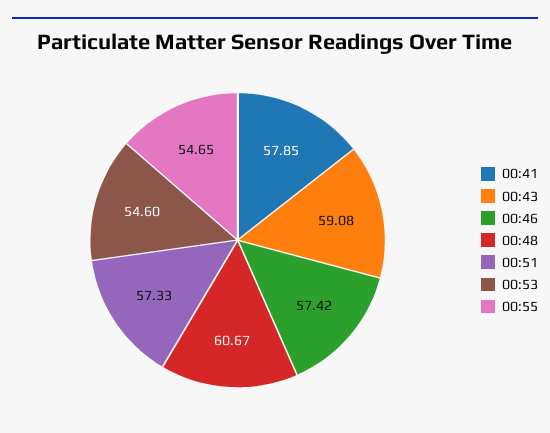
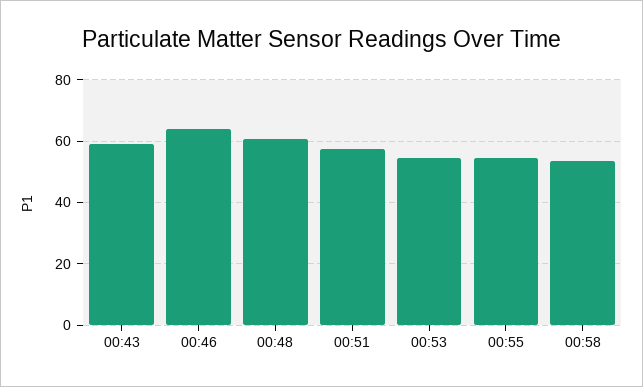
00:41: 57.85 -> none
00:46: 57.42 -> 64
00:58: none -> 54

